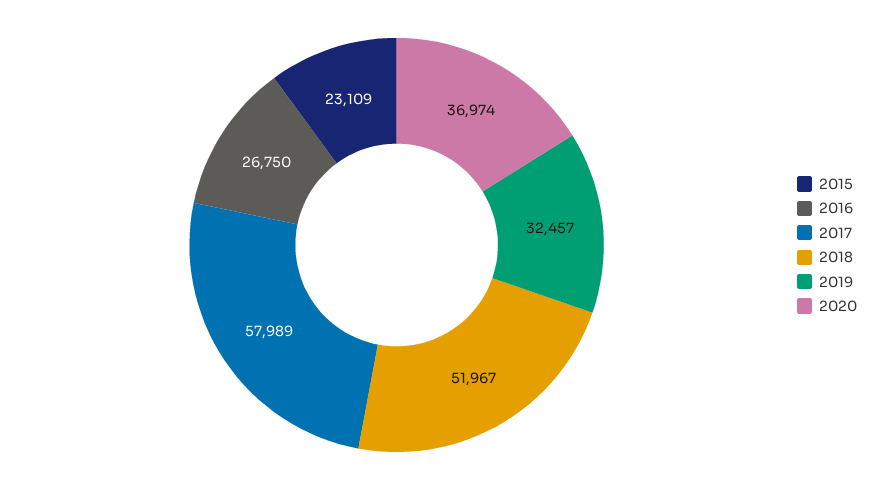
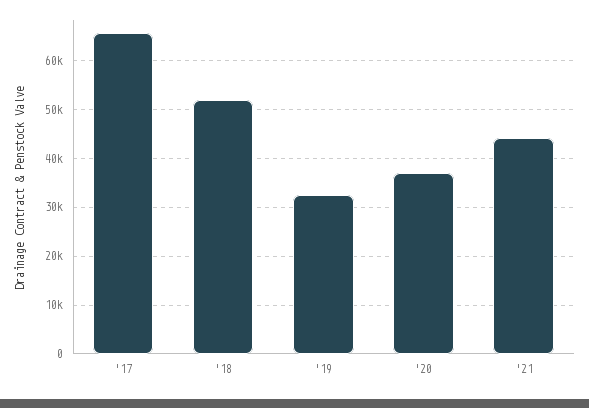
2015: 23109 -> none
2016: 26750 -> none
2017: 57989 -> 66000
'21: none -> 44000

